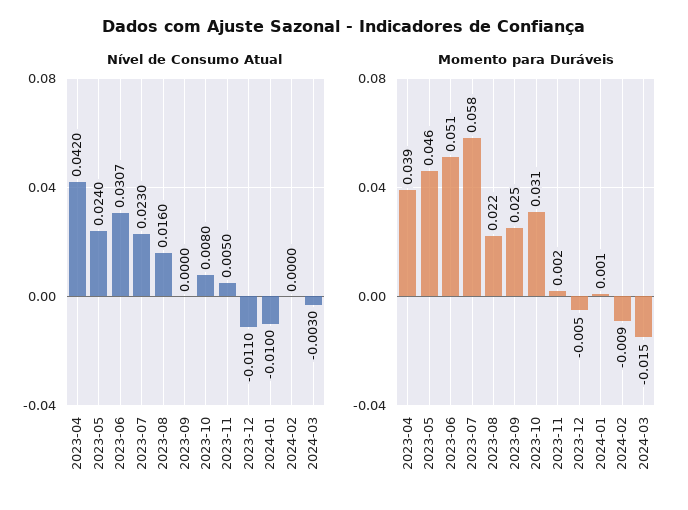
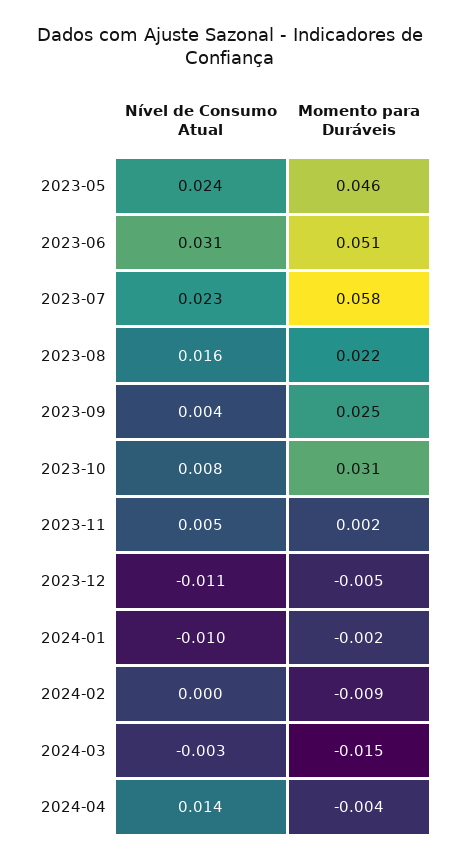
Nível de Consumo Atual, 2023-04: 0.042 -> none
Nível de Consumo Atual, 2023-09: 0 -> 0.004
Momento para Duráveis, 2023-04: 0.039 -> none
Momento para Duráveis, 2024-01: 0.001 -> -0.002
Nível de Consumo Atual, 2024-04: none -> 0.014
Momento para Duráveis, 2024-04: none -> -0.004

